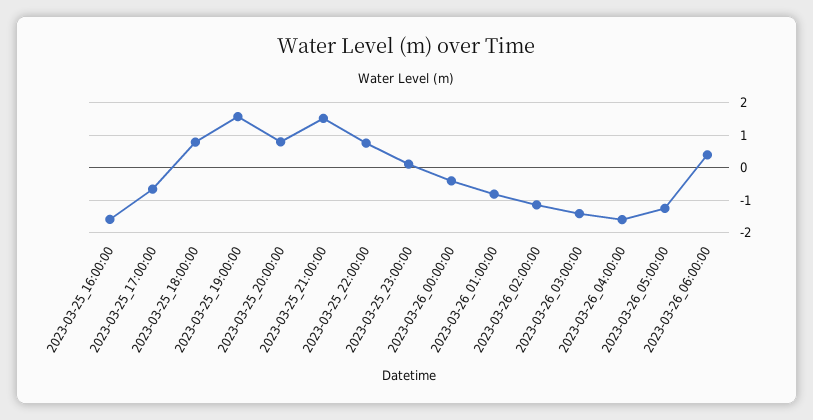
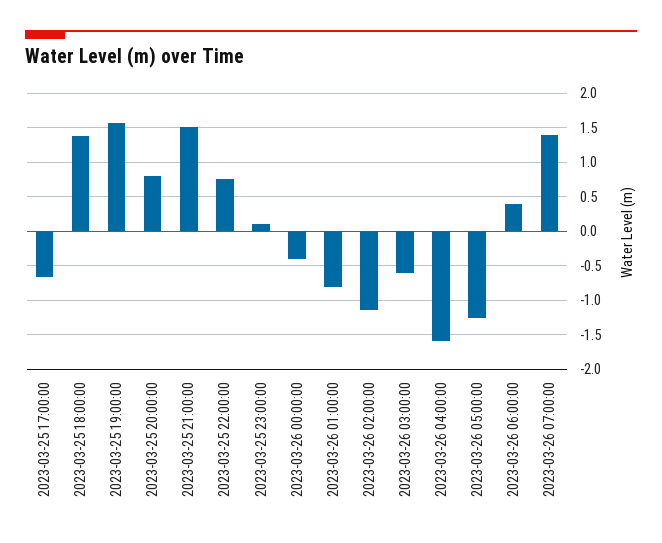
2023-03-25_16:00:00: -1.6 -> none
2023-03-25_18:00:00: 0.8 -> 1.4
2023-03-26_03:00:00: -1.4 -> -0.6
2023-03-26 07:00:00: none -> 1.4

